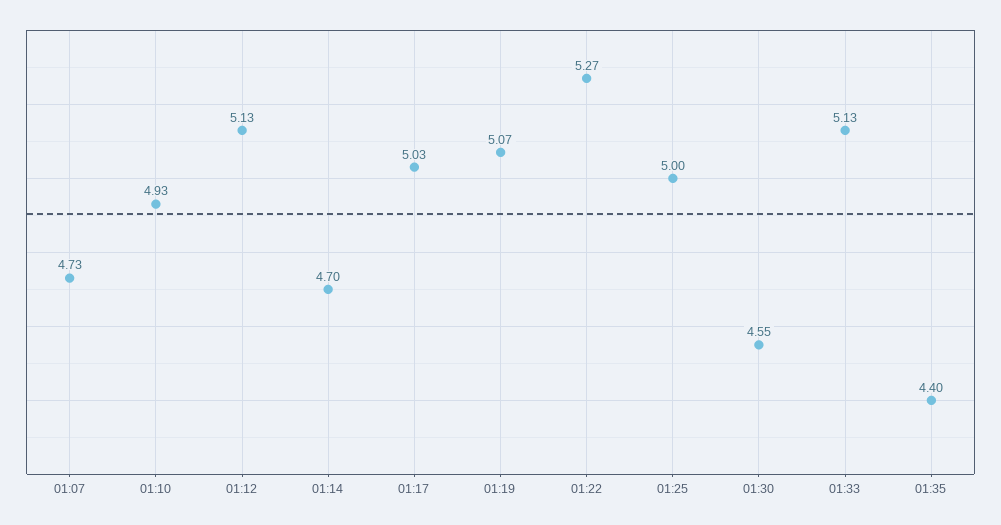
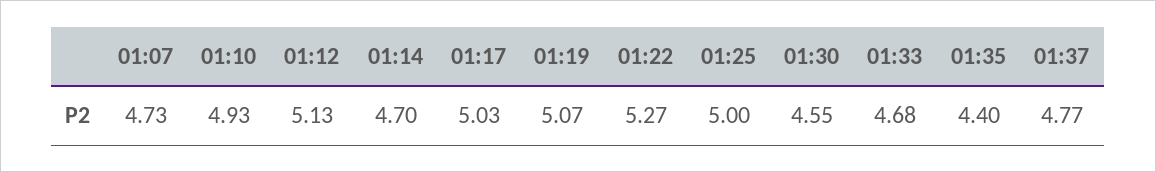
01:33: 5.13 -> 4.68
01:37: none -> 4.77

